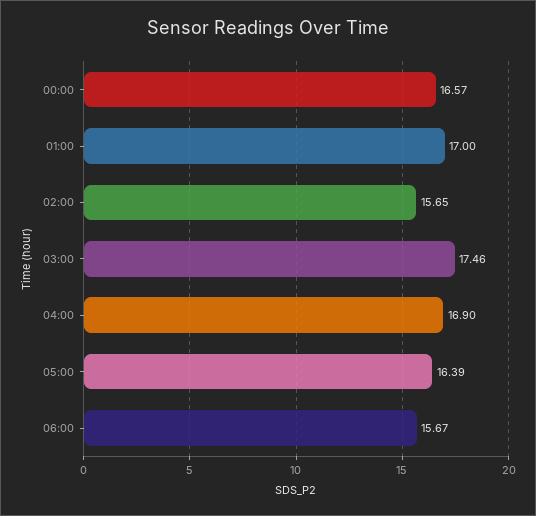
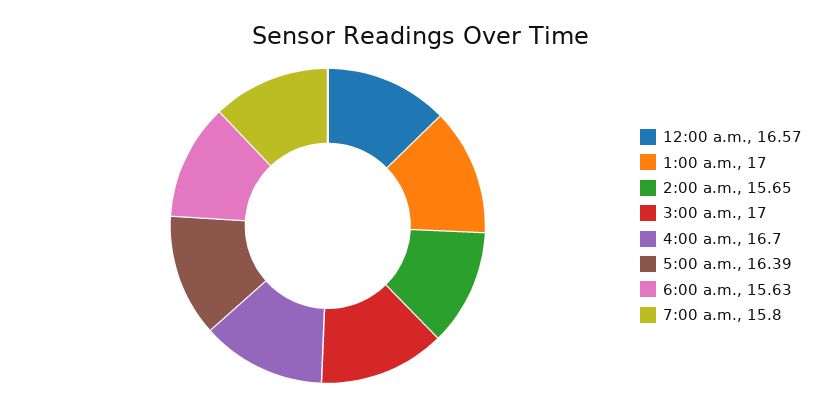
03:00: 17.46 -> 17
04:00: 16.9 -> 16.7
06:00: 15.67 -> 15.63
7:00 a.m.: none -> 15.8

